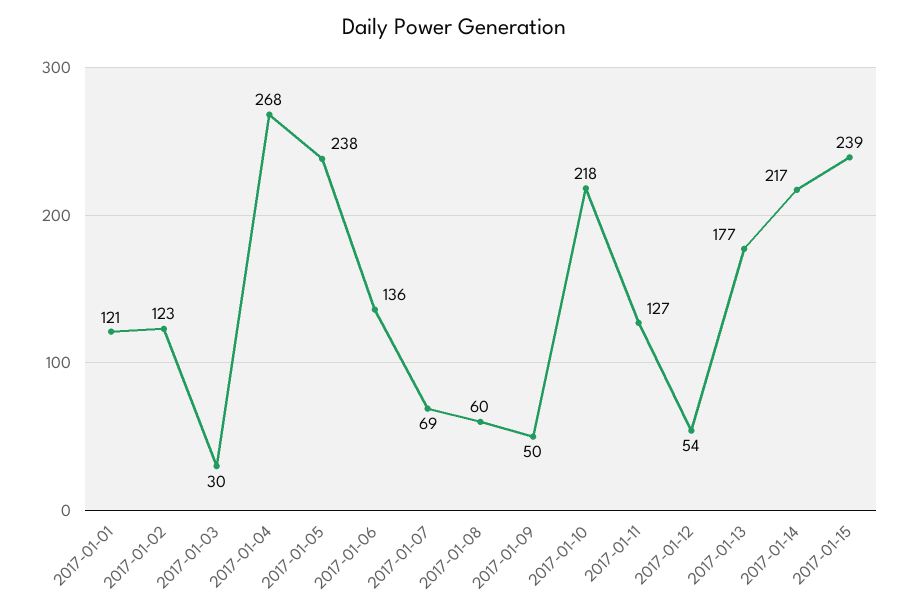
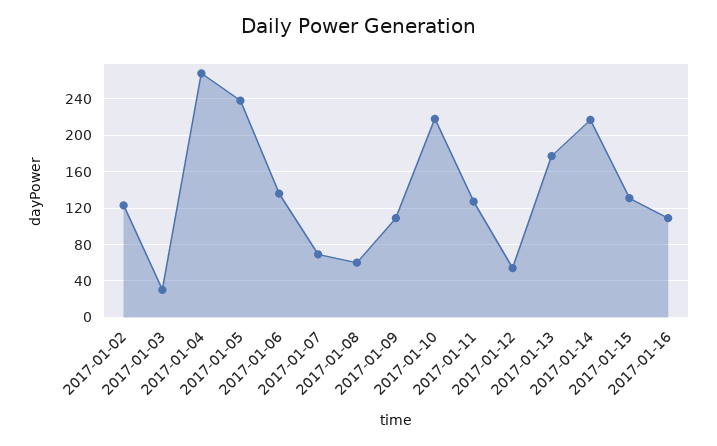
2017-01-01: 121 -> none
2017-01-09: 50 -> 110
2017-01-15: 239 -> 130
2017-01-16: none -> 110

